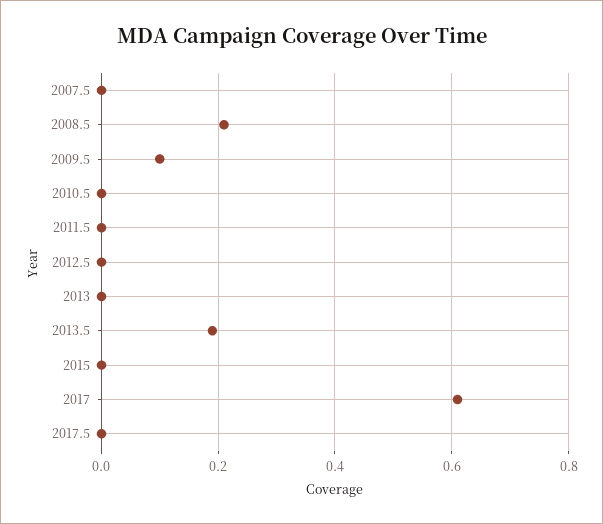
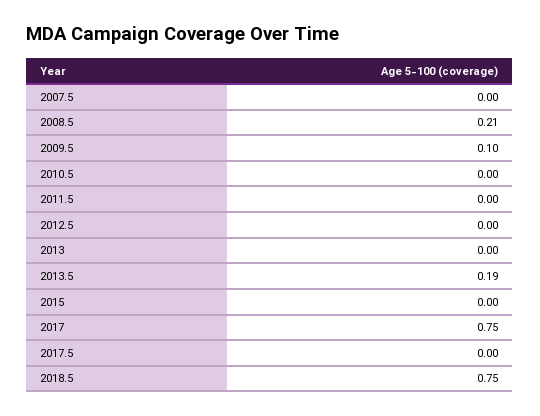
2017: 0.6 -> 0.75
2018.5: none -> 0.75

